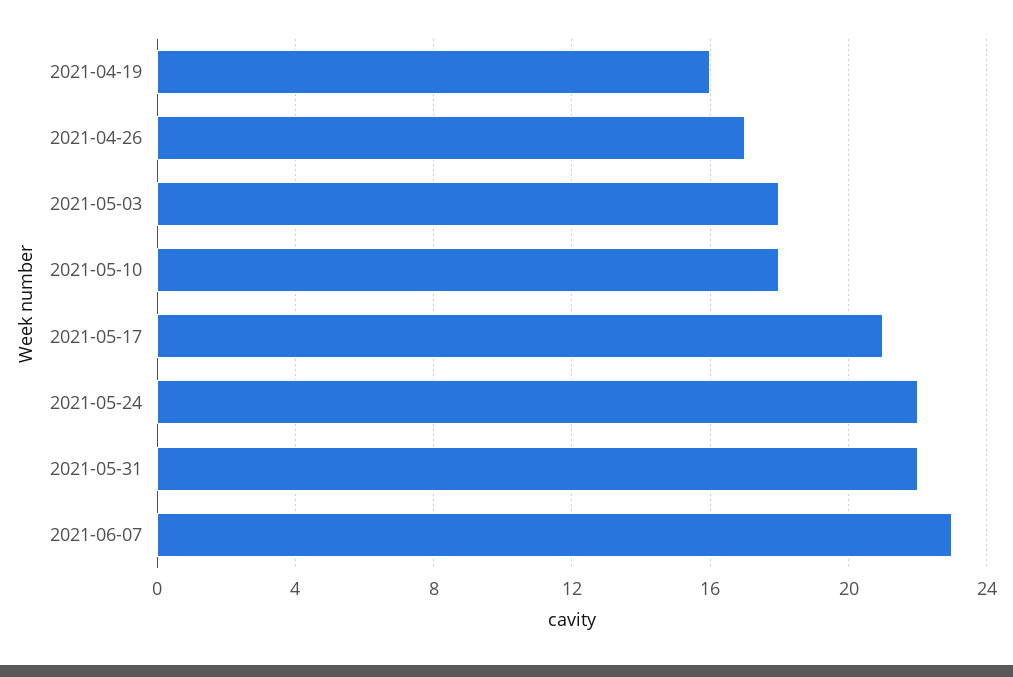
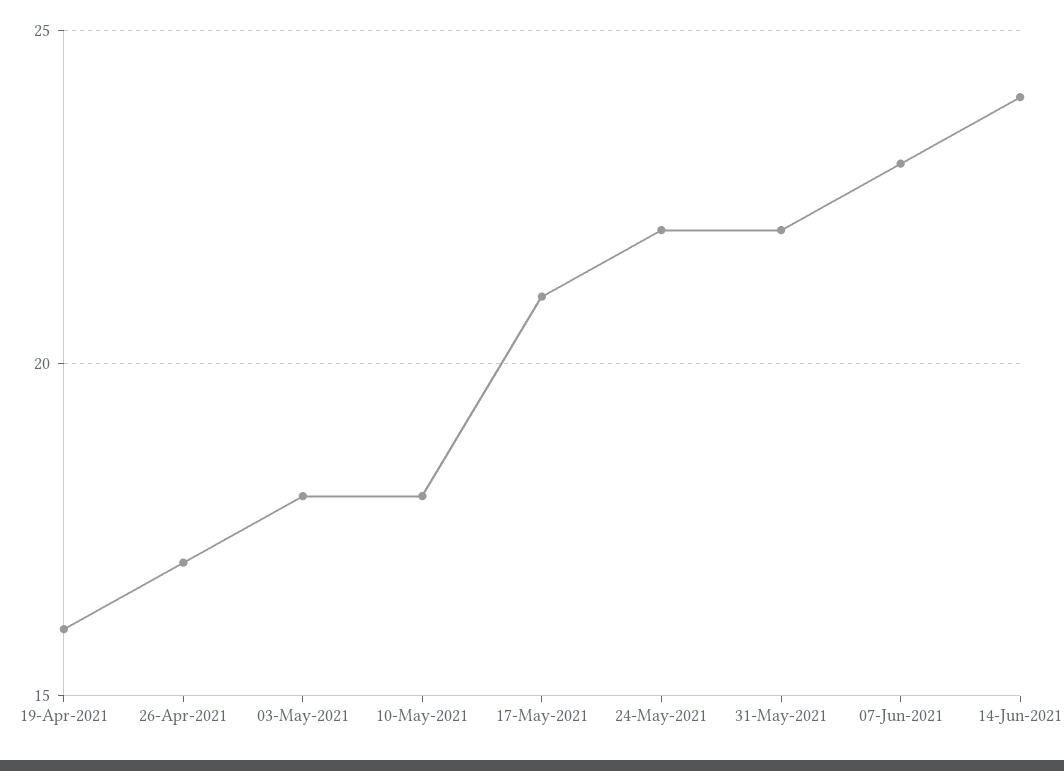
14-Jun-2021: none -> 24

